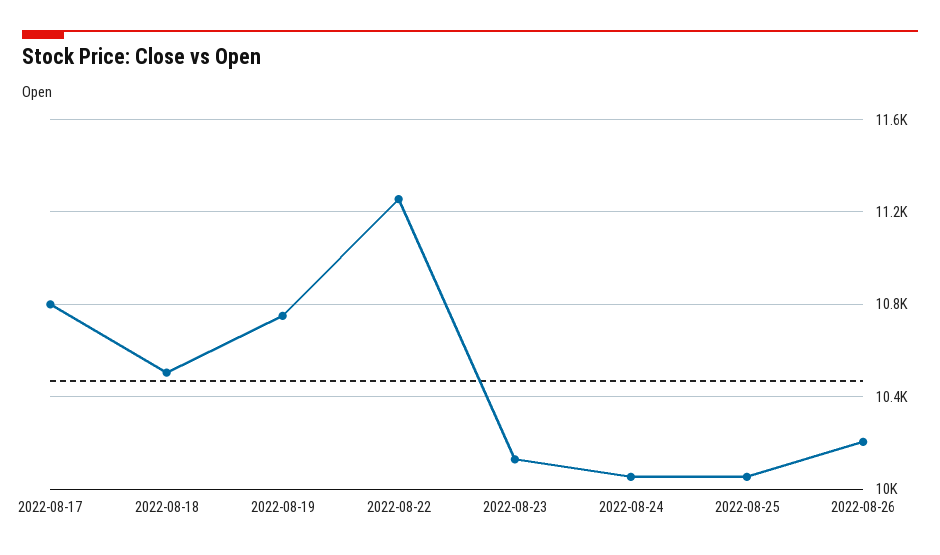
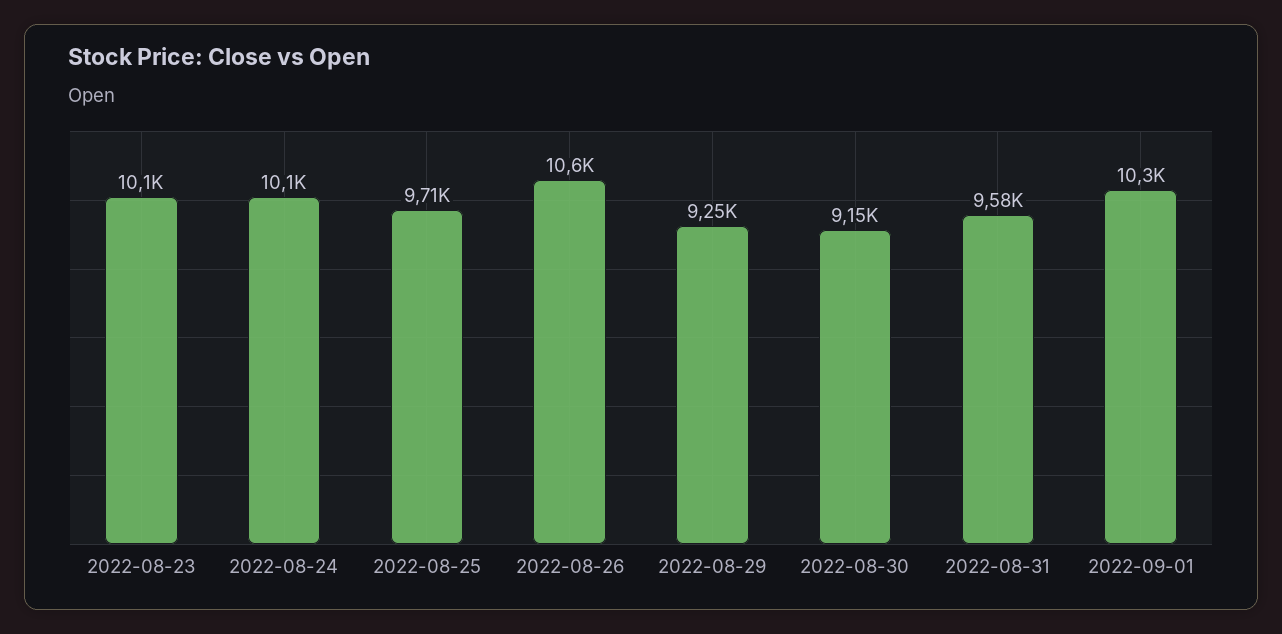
2022-08-17: 10800 -> none
2022-08-18: 10500 -> none
2022-08-19: 10750 -> none
2022-08-22: 11250 -> none
2022-08-25: 10050 -> 9710
2022-08-26: 10200 -> 10600
2022-08-29: none -> 9250
2022-08-30: none -> 9150
2022-08-31: none -> 9580
2022-09-01: none -> 10300

